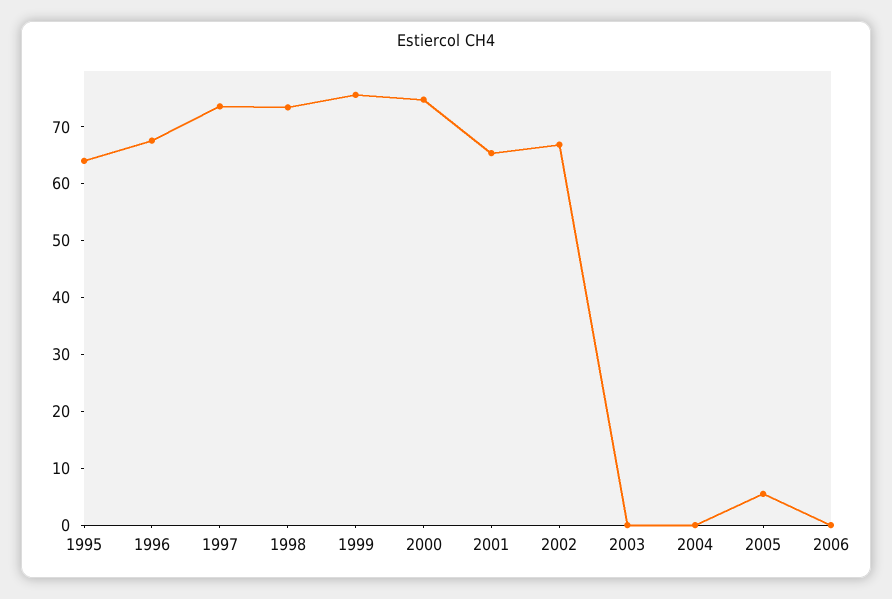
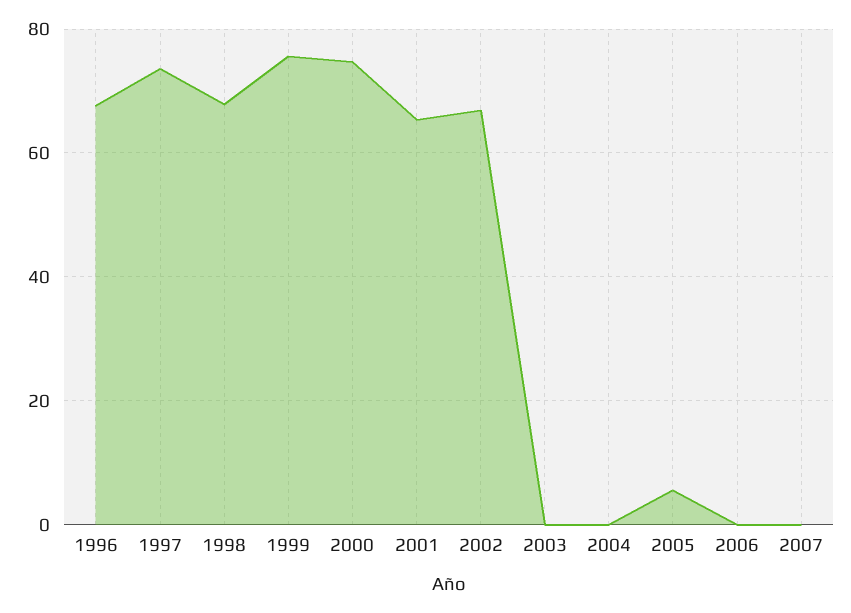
1995: 64 -> none
1998: 74 -> 68
2007: none -> 0

